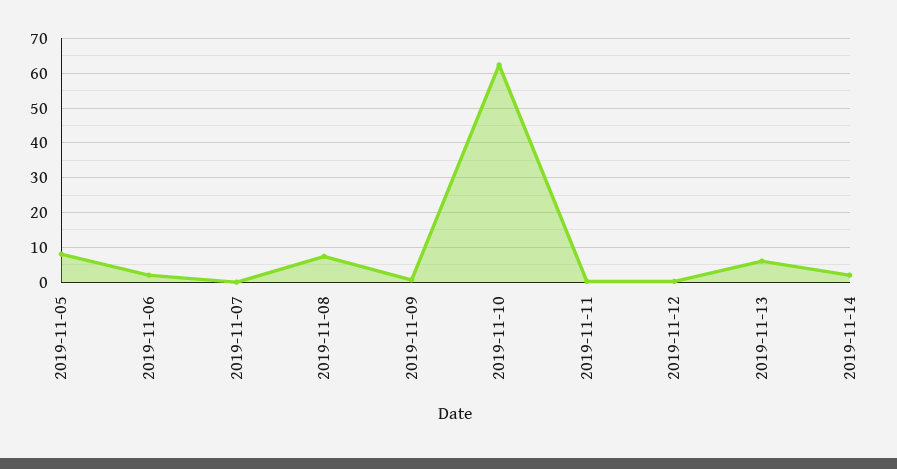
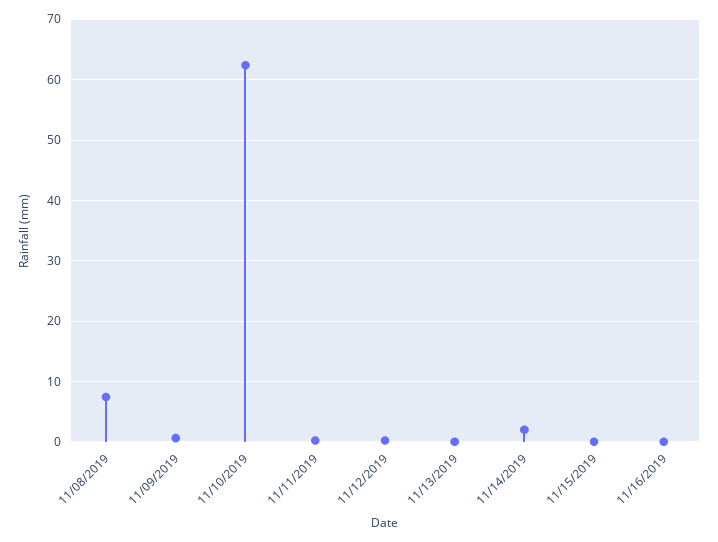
2019-11-05: 8 -> none
2019-11-06: 2 -> none
2019-11-07: 0 -> none
2019-11-13: 6 -> 0
11/15/2019: none -> 0
11/16/2019: none -> 0

